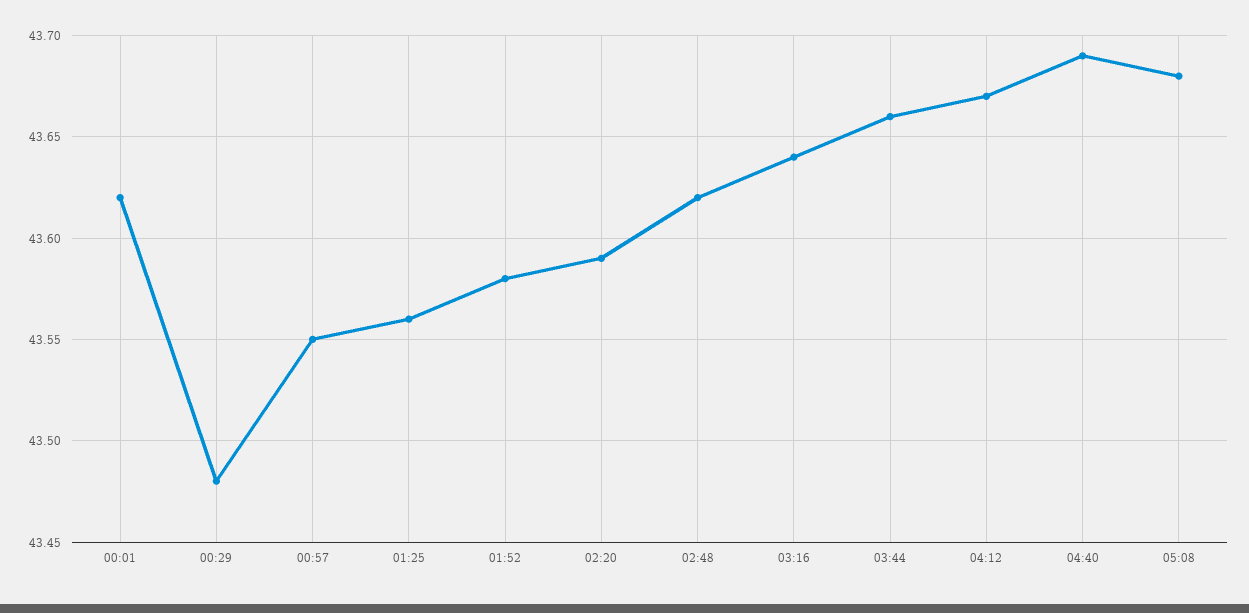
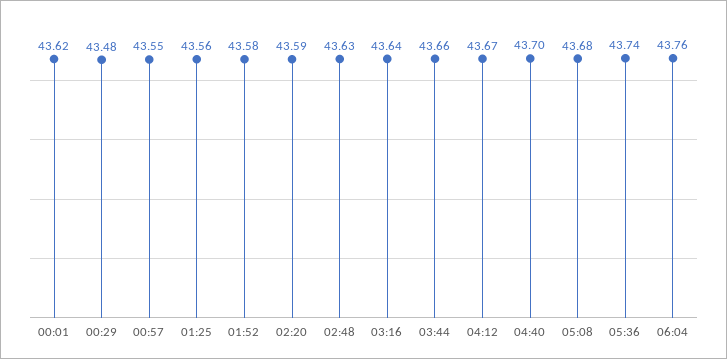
02:48: 43.62 -> 43.63
04:40: 43.69 -> 43.7
05:36: none -> 43.74
06:04: none -> 43.76

